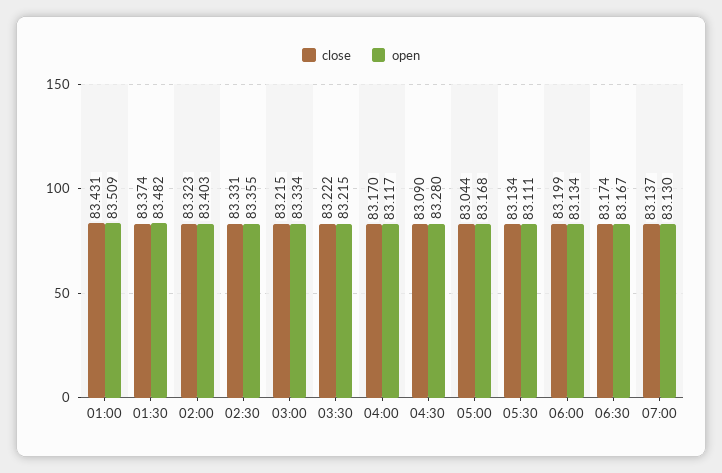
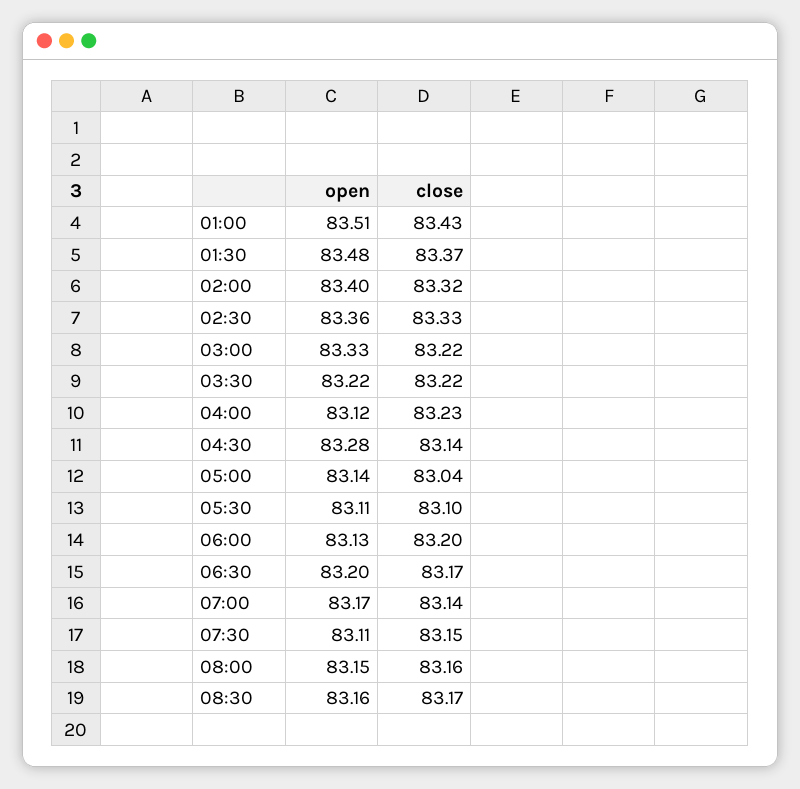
close, 04:00: 83.17 -> 83.23
close, 04:30: 83.09 -> 83.14
open, 05:00: 83.168 -> 83.14
close, 05:30: 83.134 -> 83.1
open, 06:30: 83.167 -> 83.2
open, 07:00: 83.13 -> 83.17
open, 07:30: none -> 83.11
close, 07:30: none -> 83.15
open, 08:00: none -> 83.15
close, 08:00: none -> 83.16
open, 08:30: none -> 83.16
close, 08:30: none -> 83.17

